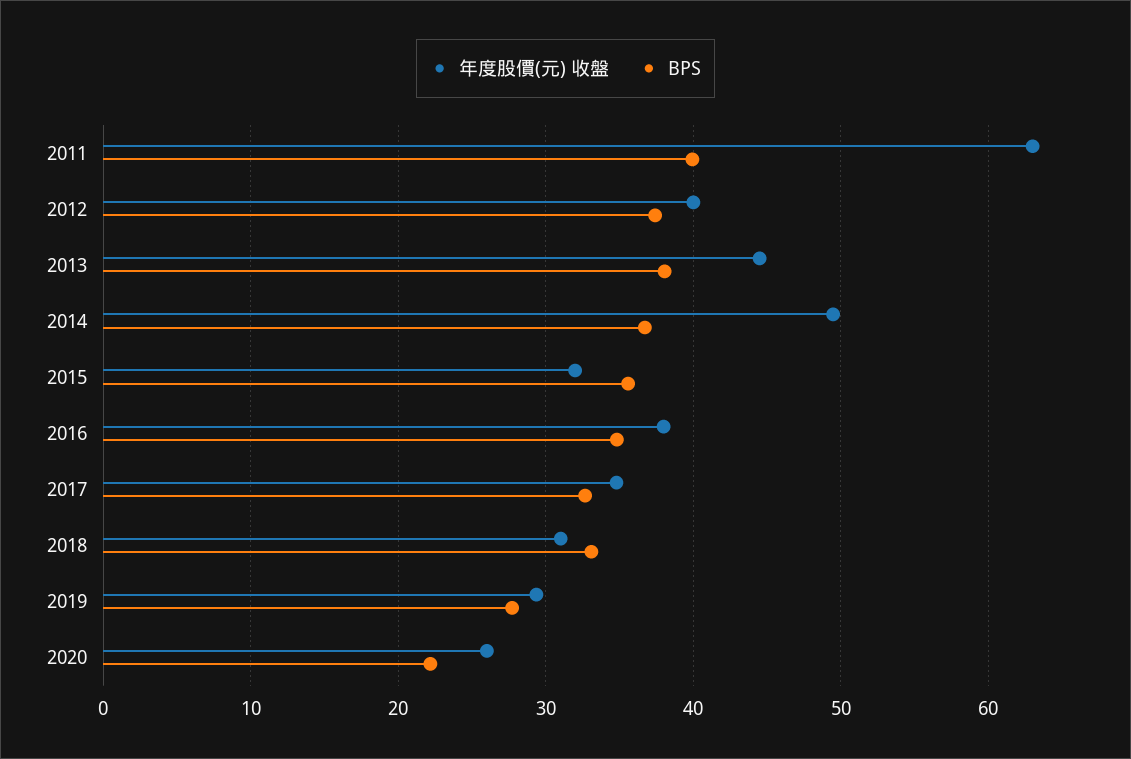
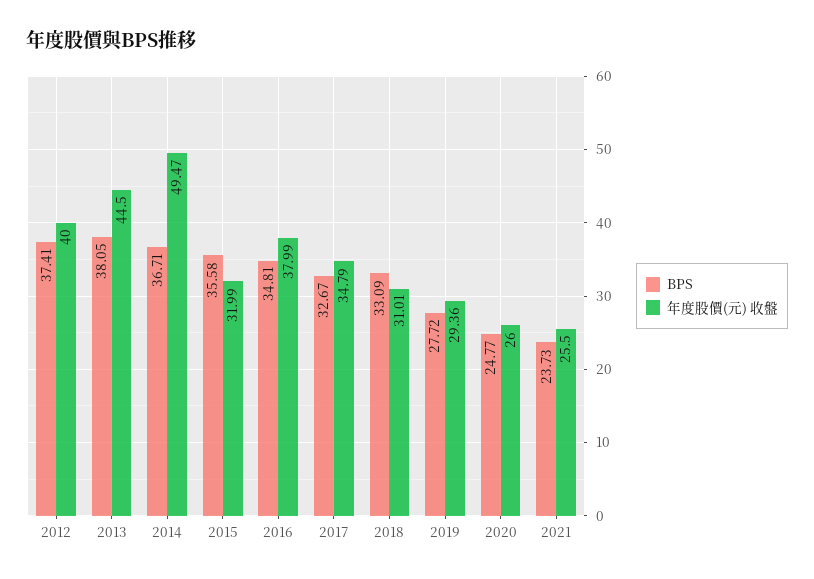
年度股價(元) 收盤, 2011: 63 -> none
BPS, 2011: 40 -> none
BPS, 2020: 22 -> 24.77
BPS, 2021: none -> 23.73
年度股價(元) 收盤, 2021: none -> 25.5

